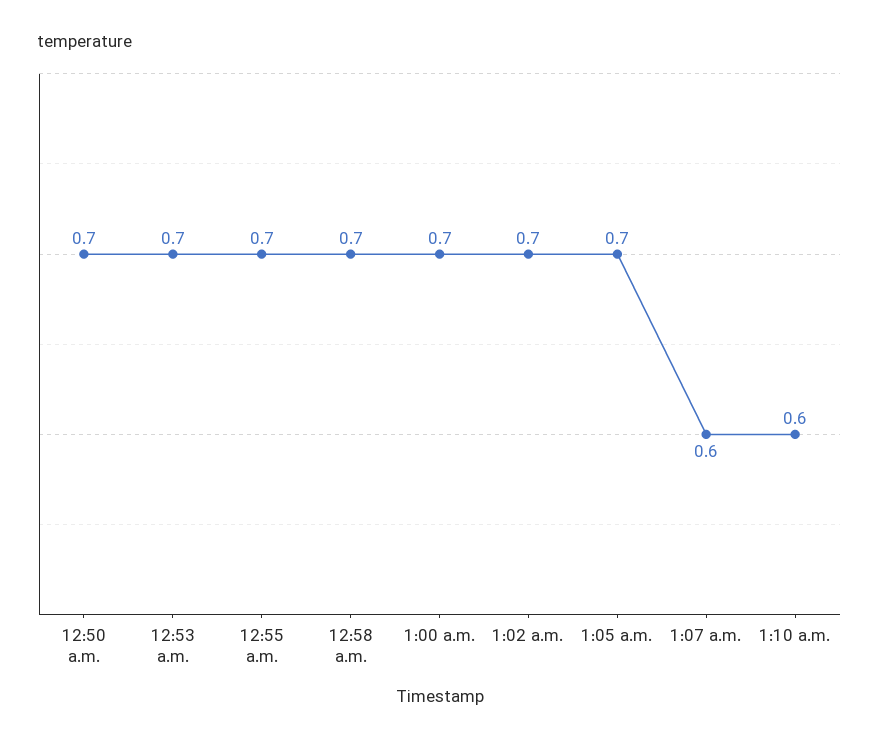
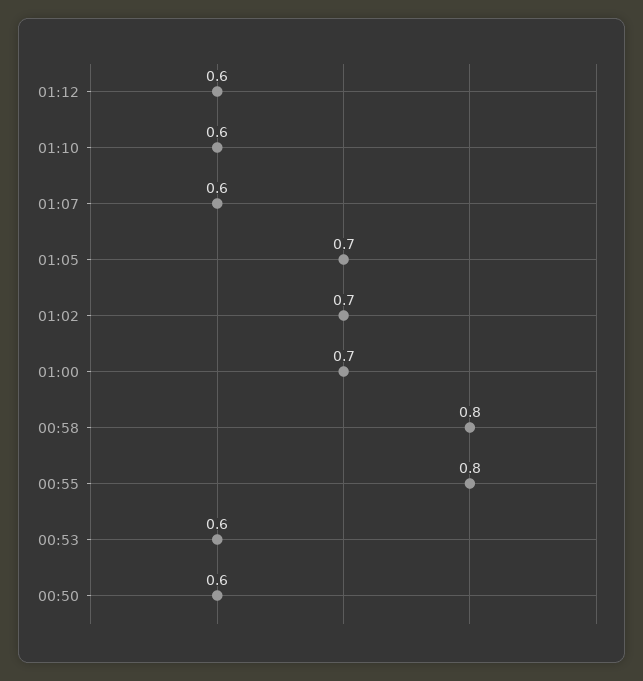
12:50 a.m.: 0.7 -> 0.6
12:53 a.m.: 0.7 -> 0.6
12:55 a.m.: 0.7 -> 0.8
12:58 a.m.: 0.7 -> 0.8
01:12: none -> 0.6

